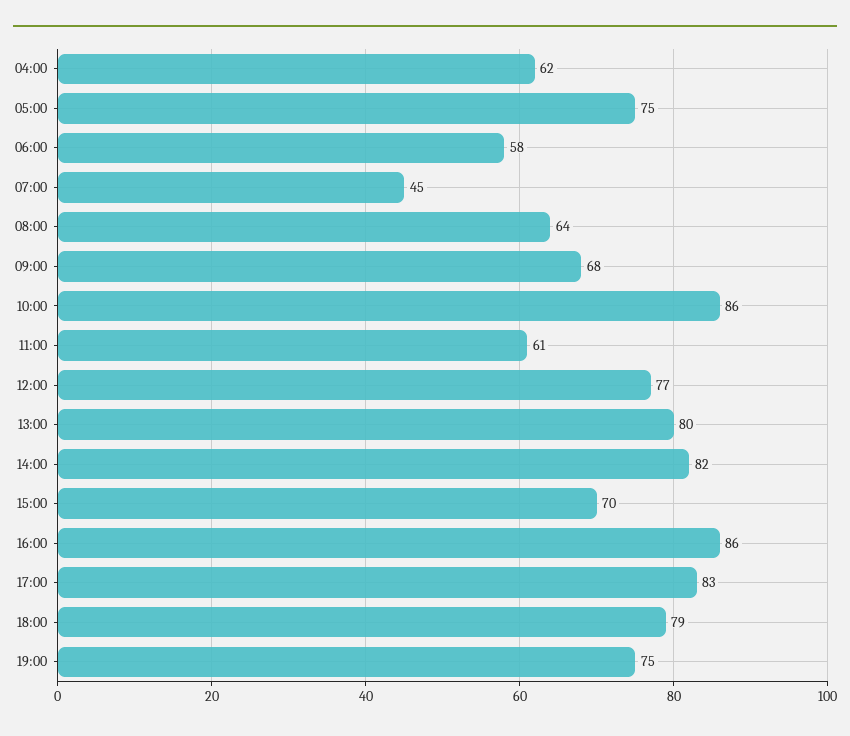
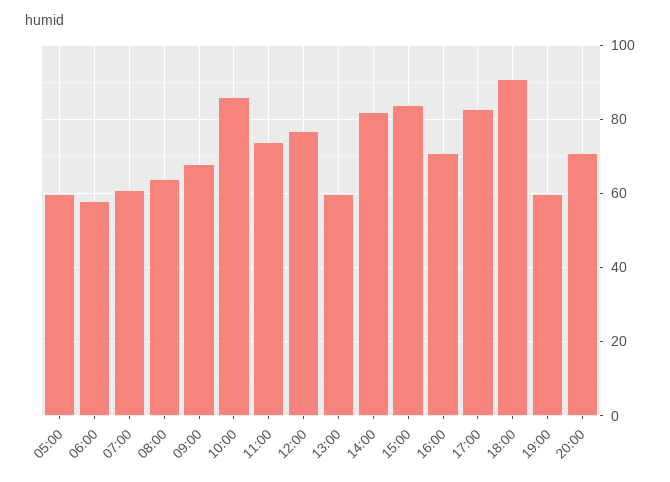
04:00: 62 -> none
05:00: 75 -> 60
07:00: 45 -> 60
11:00: 61 -> 75
13:00: 80 -> 60
15:00: 70 -> 85
16:00: 86 -> 70
18:00: 79 -> 90
19:00: 75 -> 60
20:00: none -> 70

